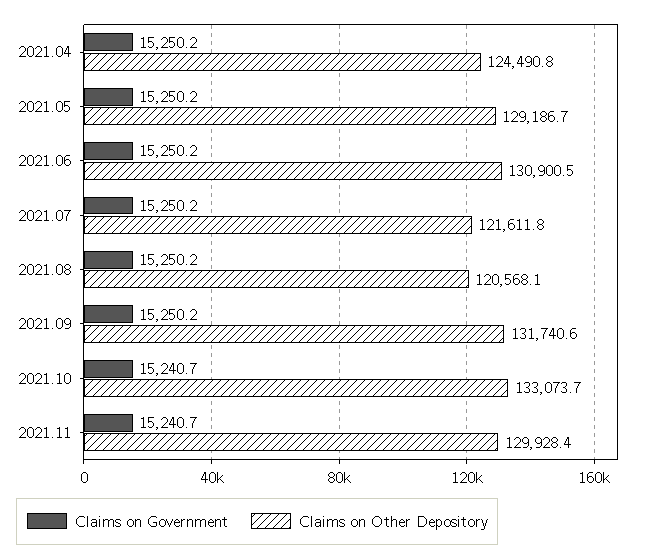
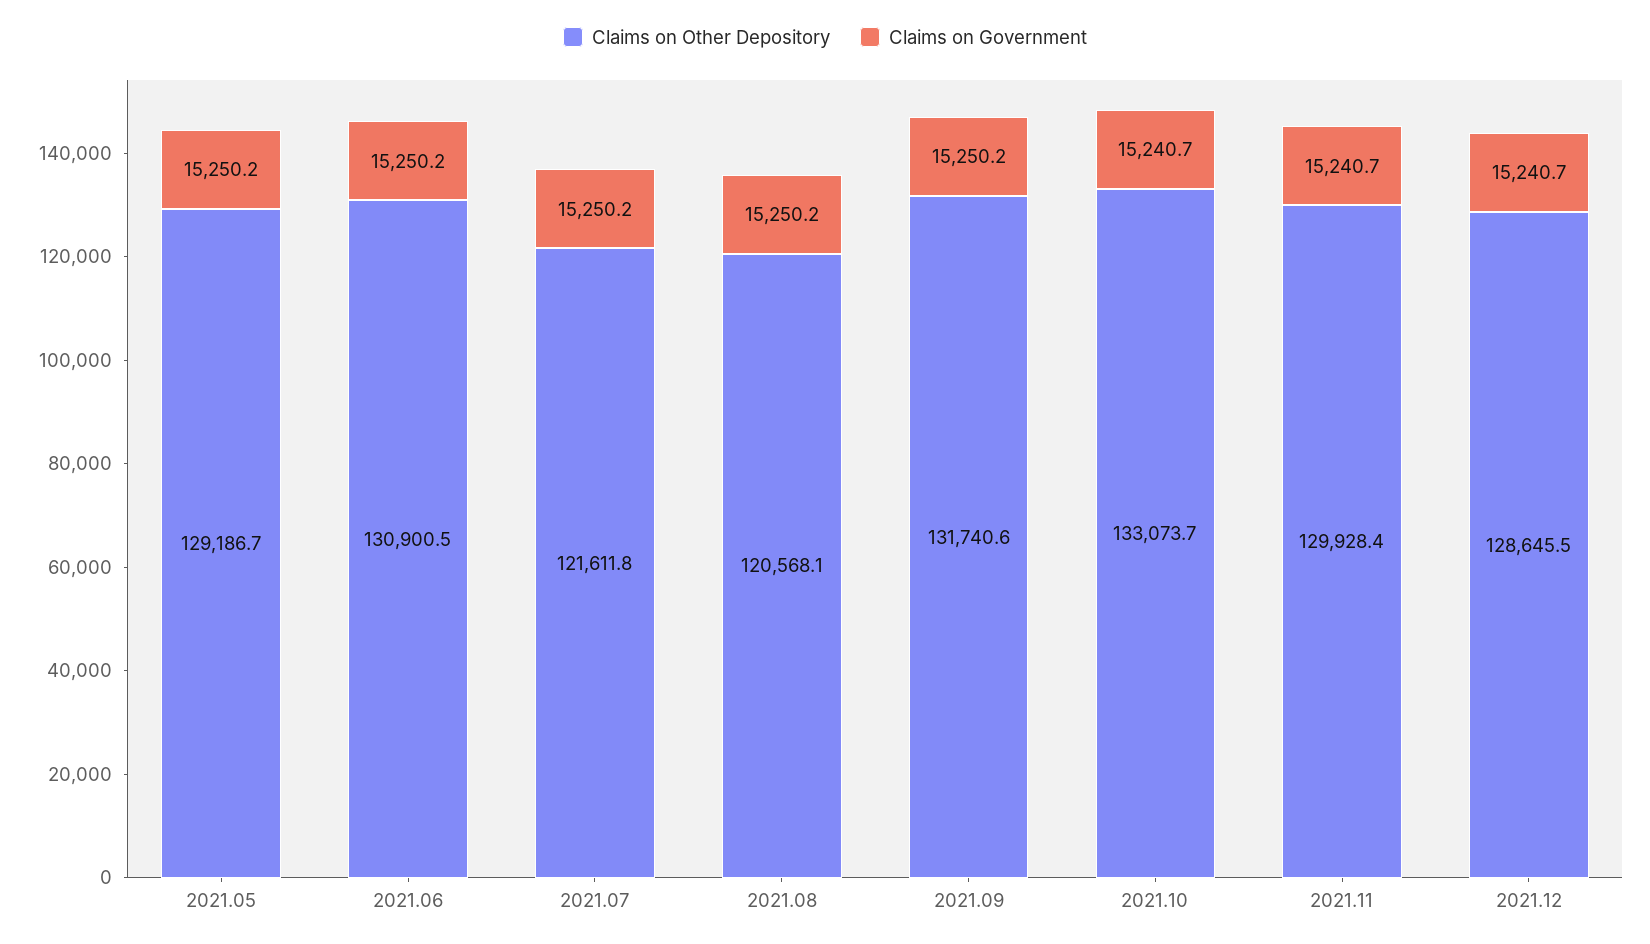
Claims on Government, 2021.04: 15250.2 -> none
Claims on Other Depository, 2021.04: 124490.8 -> none
Claims on Other Depository, 2021.12: none -> 128645.5
Claims on Government, 2021.12: none -> 15240.7

